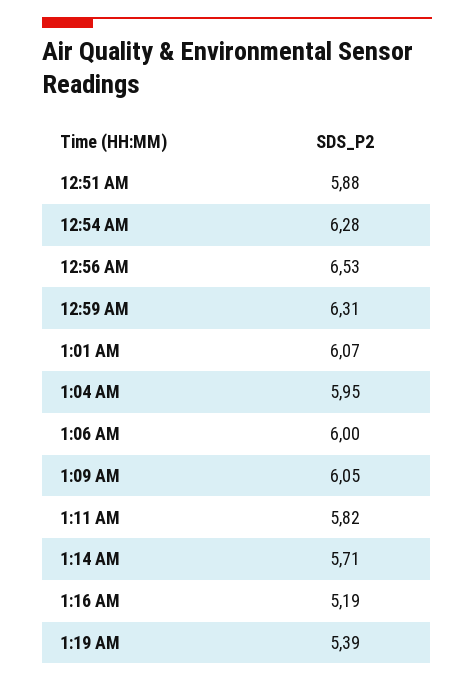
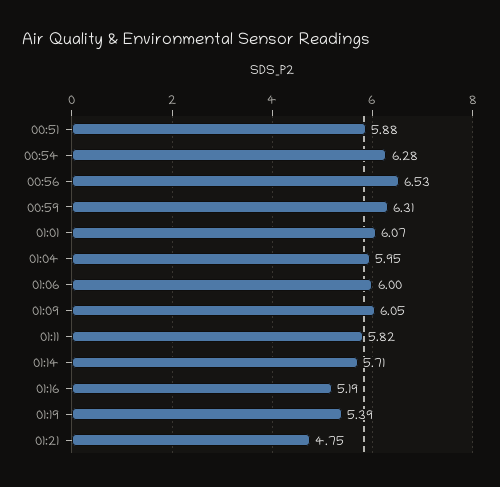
01:21: none -> 4.75

